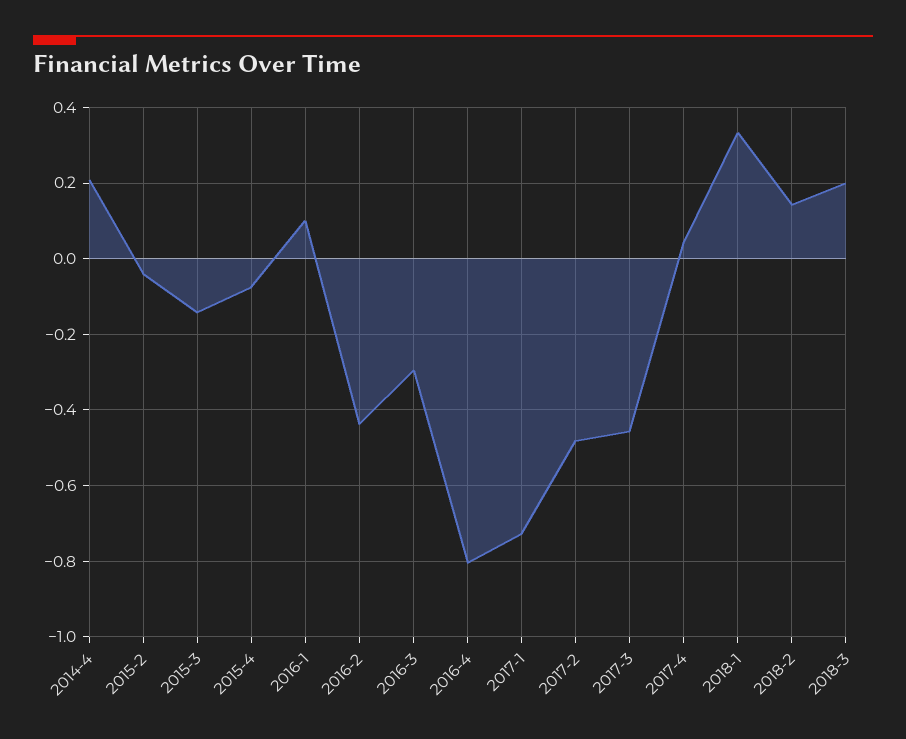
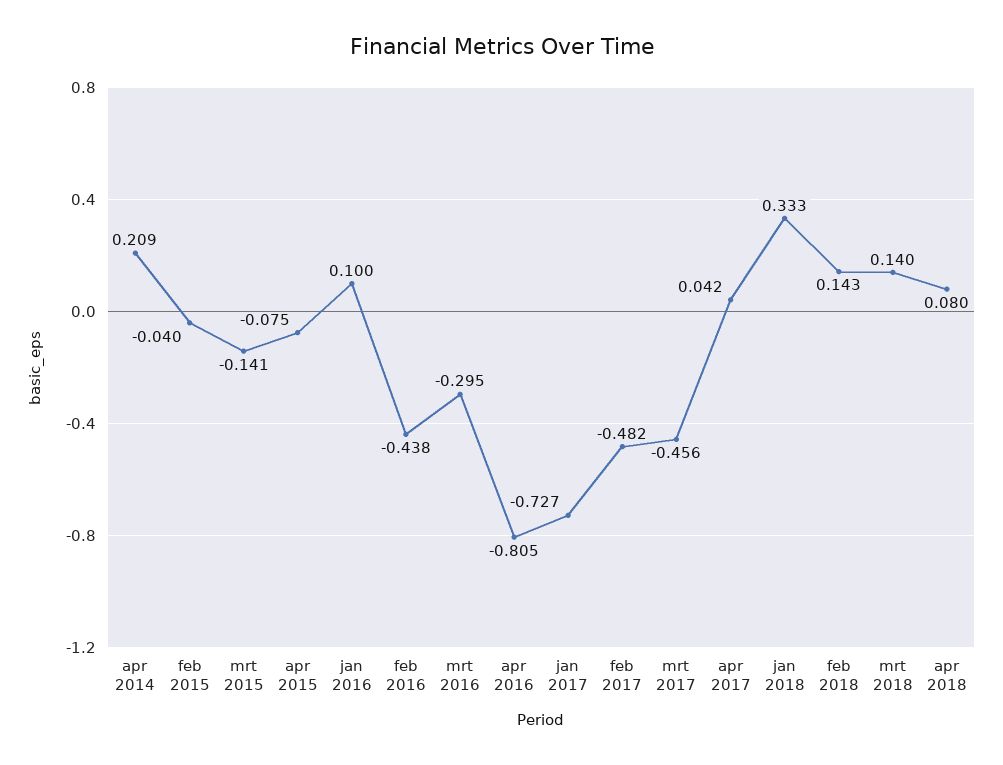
2018-3: 0.2 -> 0.14
apr 2018: none -> 0.08

